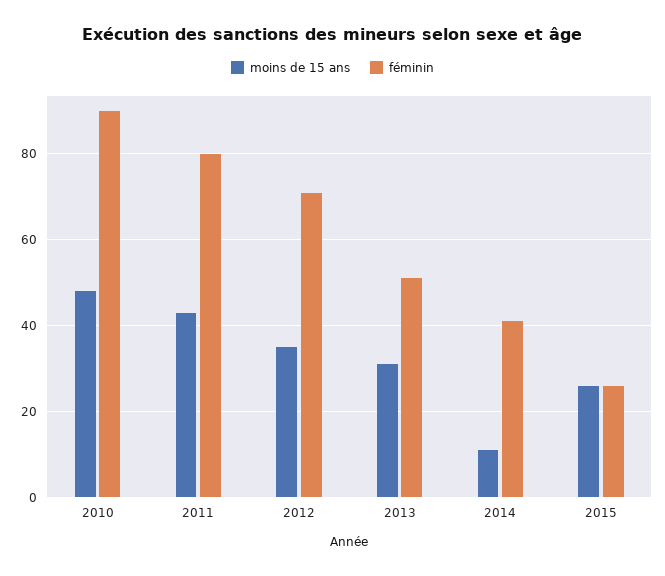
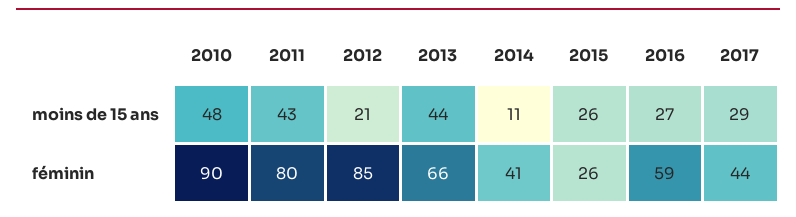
moins de 15 ans, 2012: 35 -> 21
féminin, 2012: 70 -> 85
moins de 15 ans, 2013: 30 -> 44
féminin, 2013: 50 -> 66
moins de 15 ans, 2016: none -> 27
moins de 15 ans, 2017: none -> 29
féminin, 2016: none -> 59
féminin, 2017: none -> 44

